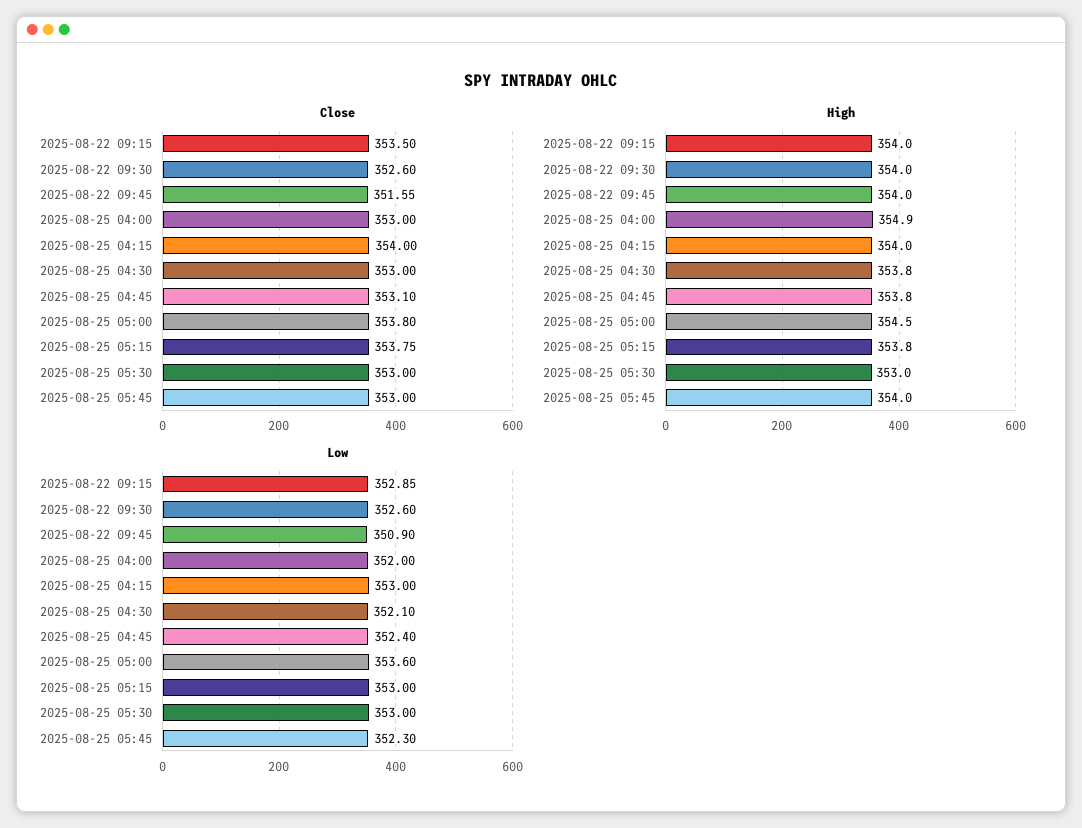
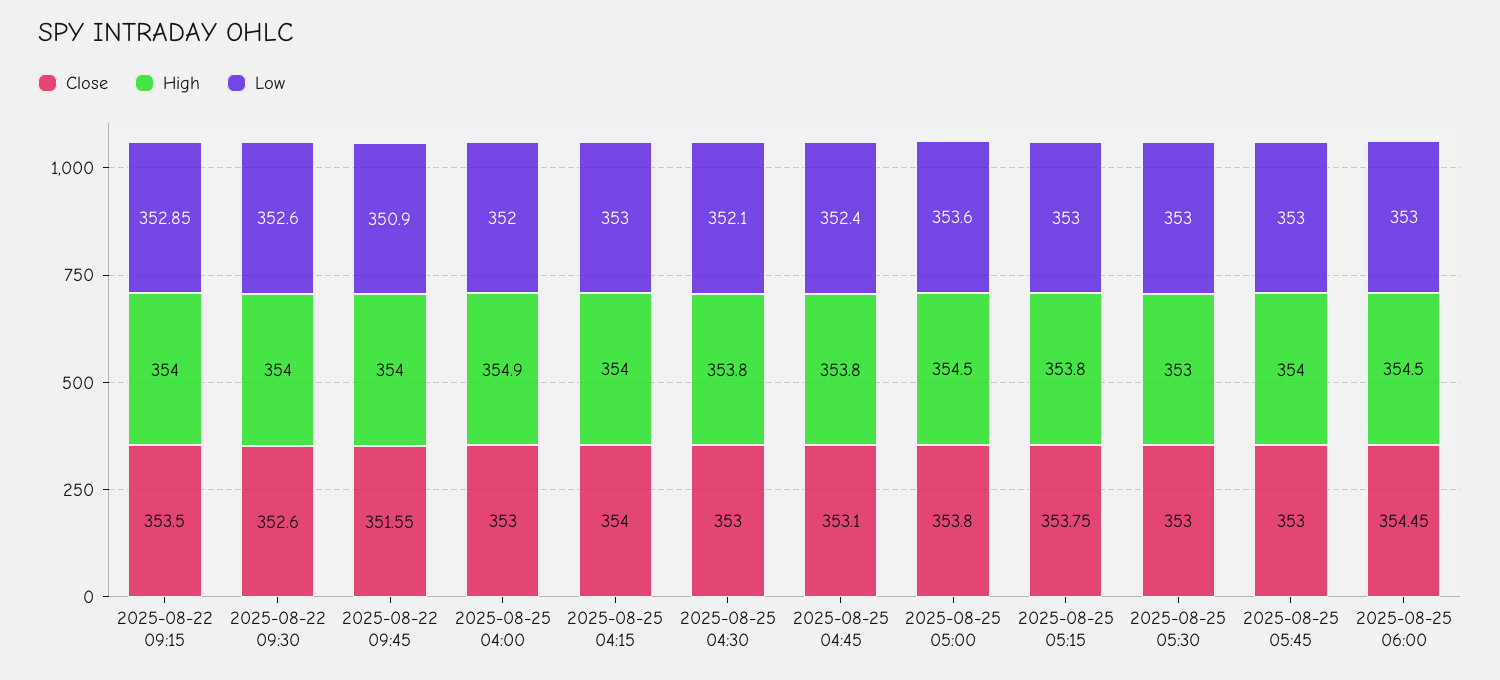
Low, 2025-08-25 05:45: 352.3 -> 353
Close, 2025-08-25 06:00: none -> 354.45
High, 2025-08-25 06:00: none -> 354.5
Low, 2025-08-25 06:00: none -> 353

